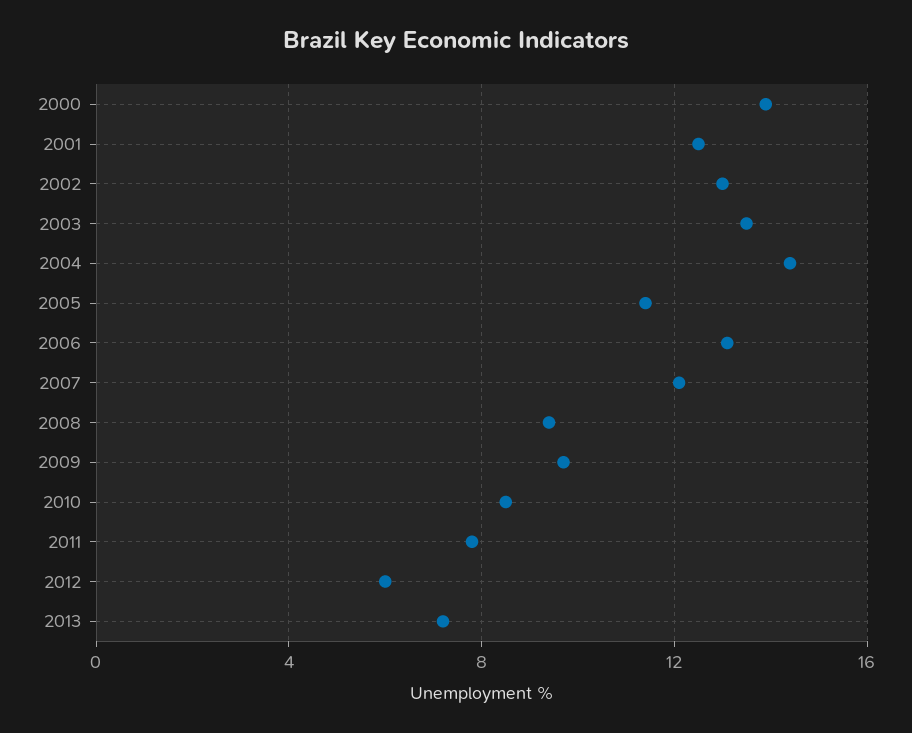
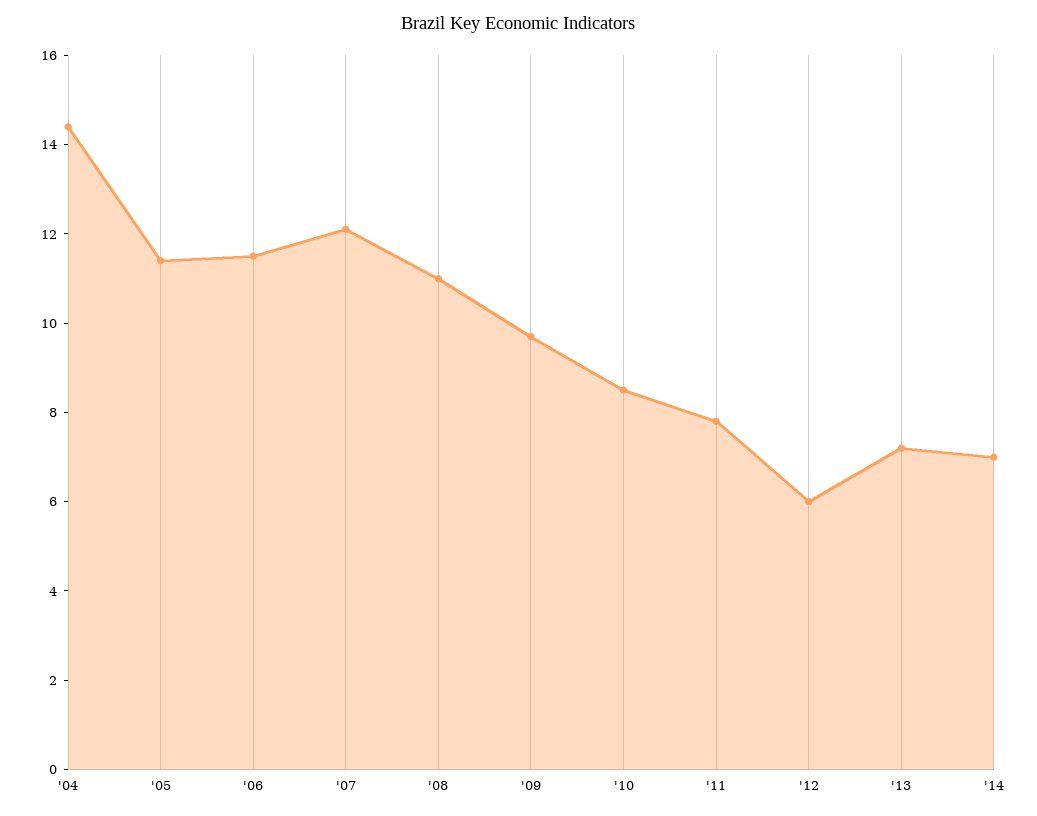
2000: 14 -> none
2001: 12.5 -> none
2002: 13 -> none
2003: 13.5 -> none
2006: 13 -> 11.5
2008: 9.5 -> 11
'14: none -> 7

